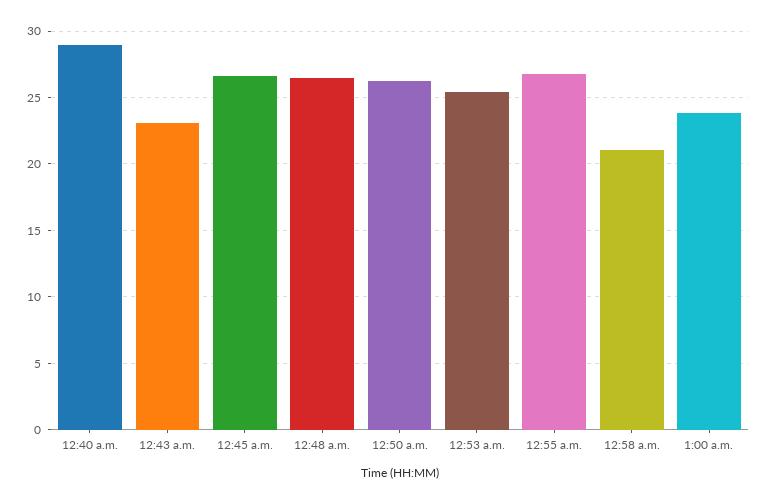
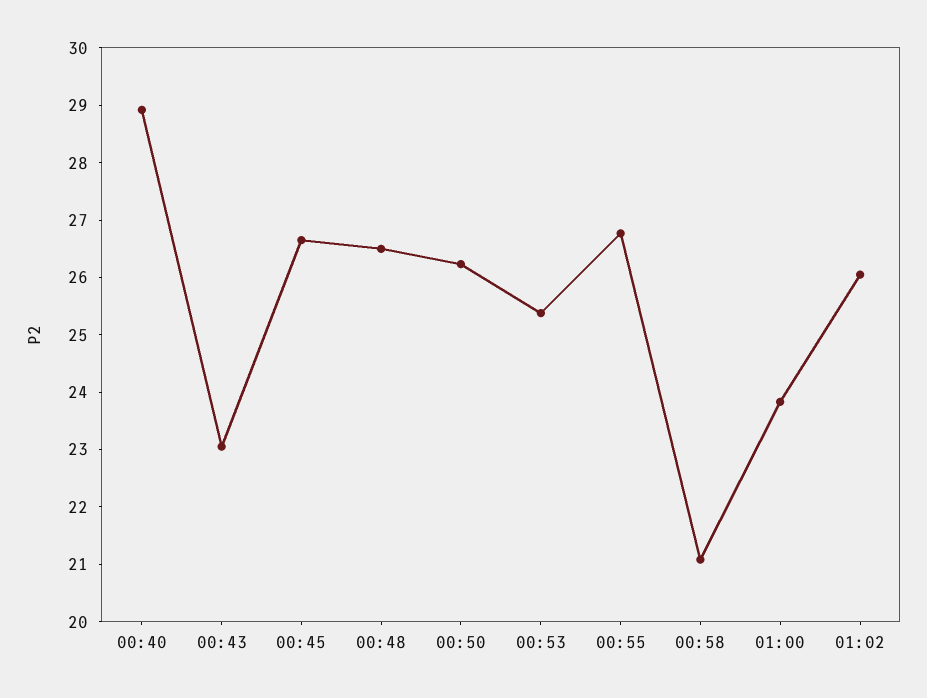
01:02: none -> 26

